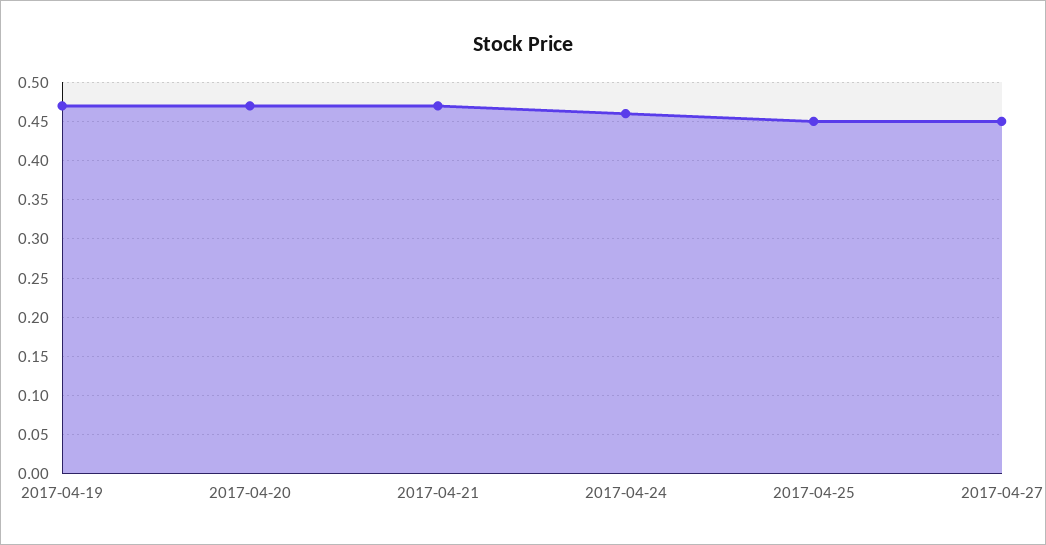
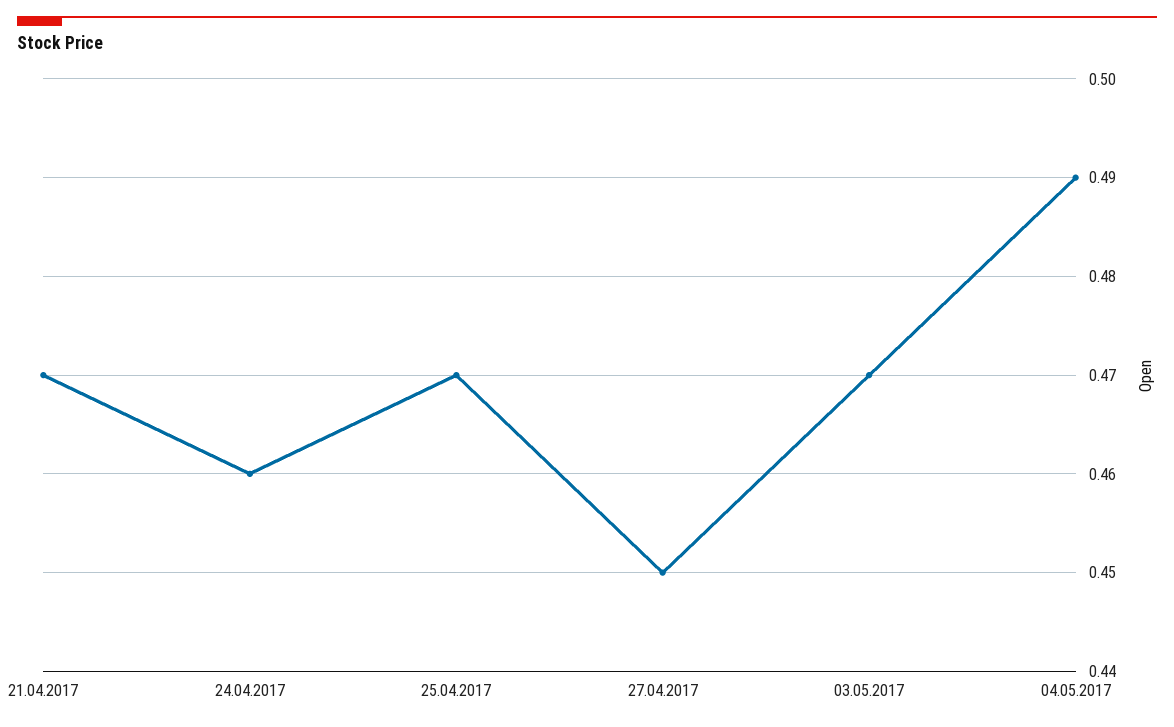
2017-04-19: 0.47 -> none
2017-04-20: 0.47 -> none
2017-04-25: 0.45 -> 0.47
03.05.2017: none -> 0.47
04.05.2017: none -> 0.49

